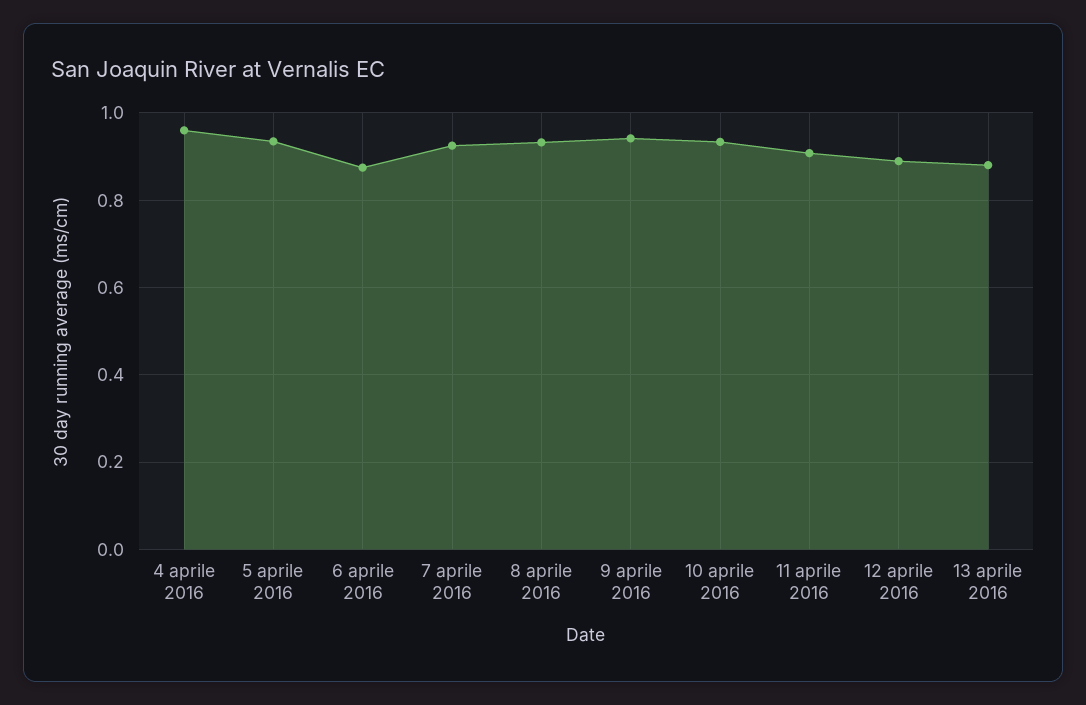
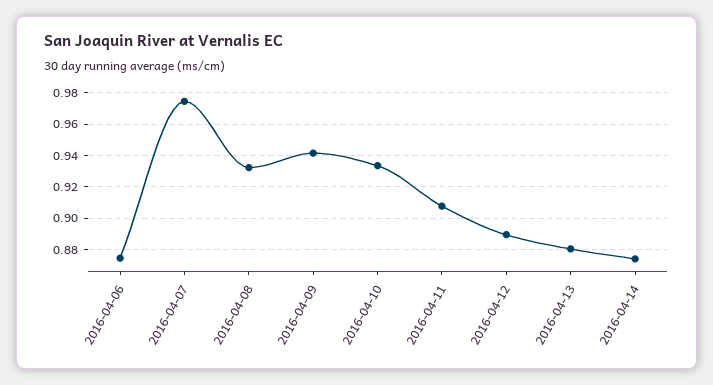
4 aprile 2016: 0.96 -> none
5 aprile 2016: 0.94 -> none
7 aprile 2016: 0.92 -> 0.975
2016-04-14: none -> 0.875

